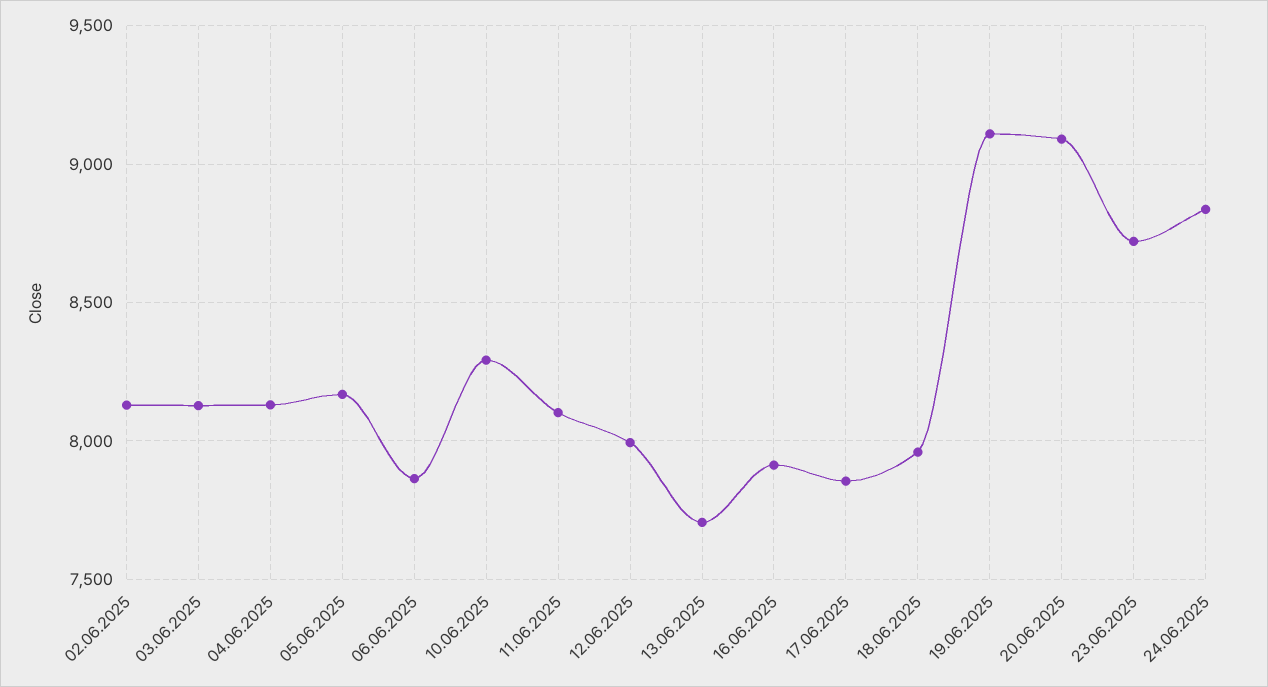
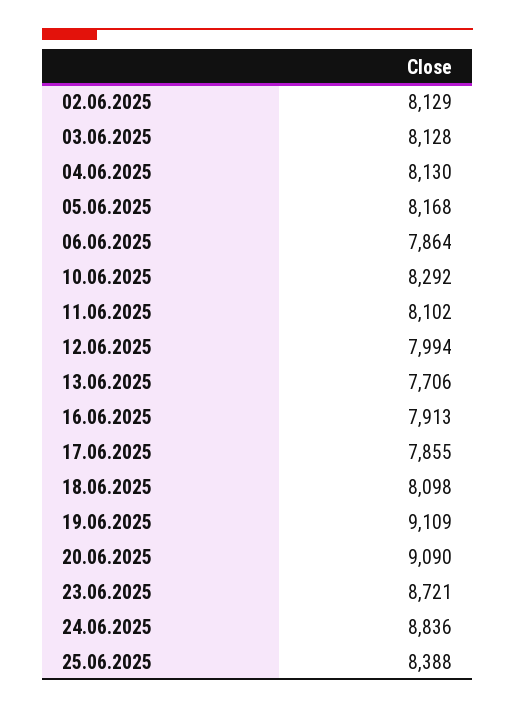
18.06.2025: 7950 -> 8098
25.06.2025: none -> 8388

